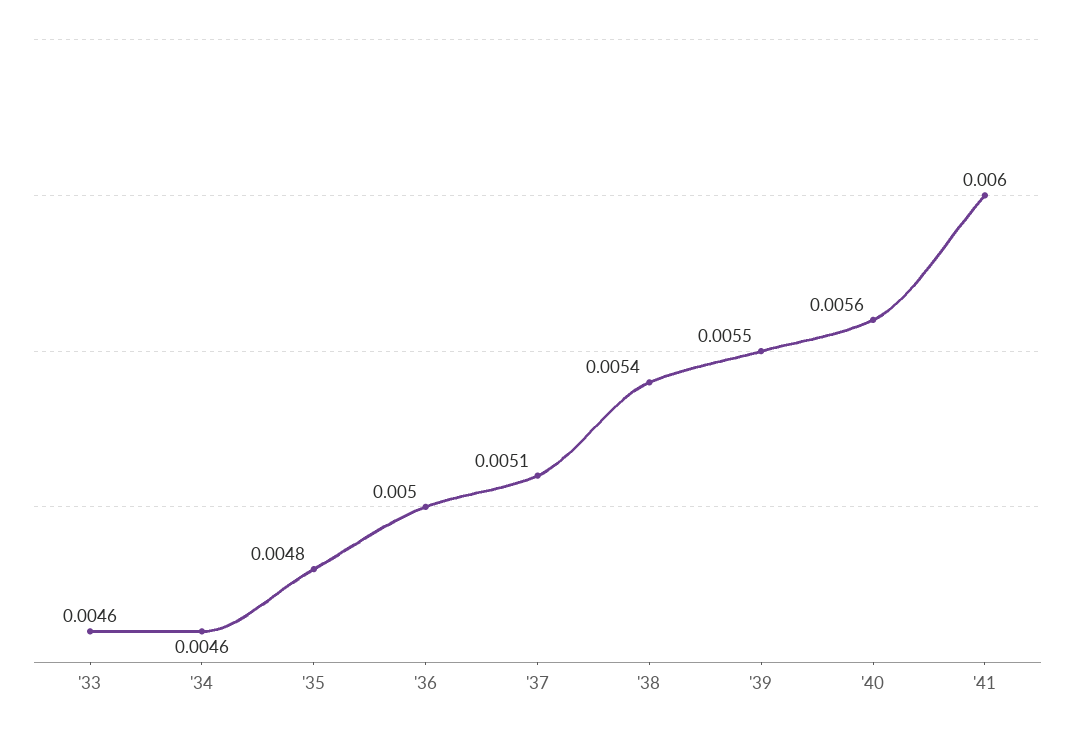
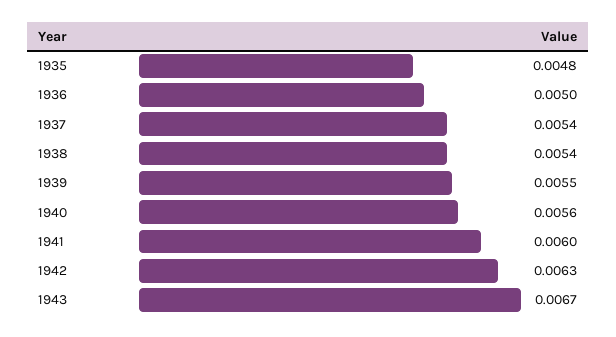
'33: 0.0046 -> none
'34: 0.0046 -> none
'37: 0.0051 -> 0.0054
1942: none -> 0.0063
1943: none -> 0.0067

